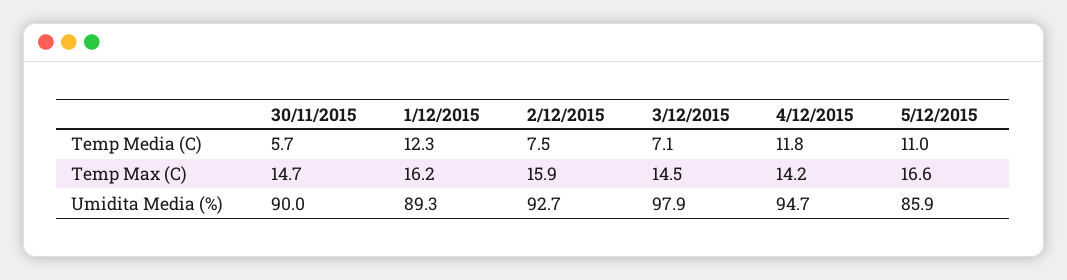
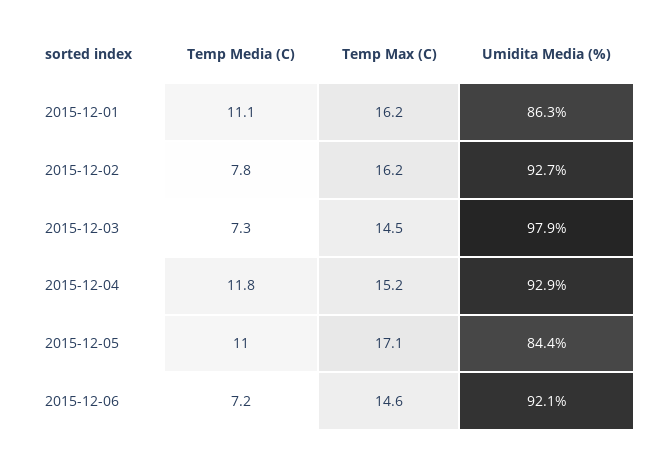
30/11/2015, Temp Media (C): 5.7 -> none
1/12/2015, Temp Media (C): 12.3 -> 11.1
2/12/2015, Temp Media (C): 7.5 -> 7.8
3/12/2015, Temp Media (C): 7.1 -> 7.3
30/11/2015, Temp Max (C): 14.7 -> none
2/12/2015, Temp Max (C): 15.9 -> 16.2
4/12/2015, Temp Max (C): 14.2 -> 15.2
5/12/2015, Temp Max (C): 16.6 -> 17.1
30/11/2015, Umidita Media (%): 90 -> none
1/12/2015, Umidita Media (%): 89.3 -> 86.3
4/12/2015, Umidita Media (%): 94.7 -> 92.9
5/12/2015, Umidita Media (%): 85.9 -> 84.4
2015-12-06, Temp Media (C): none -> 7.2
2015-12-06, Temp Max (C): none -> 14.6
2015-12-06, Umidita Media (%): none -> 92.1

